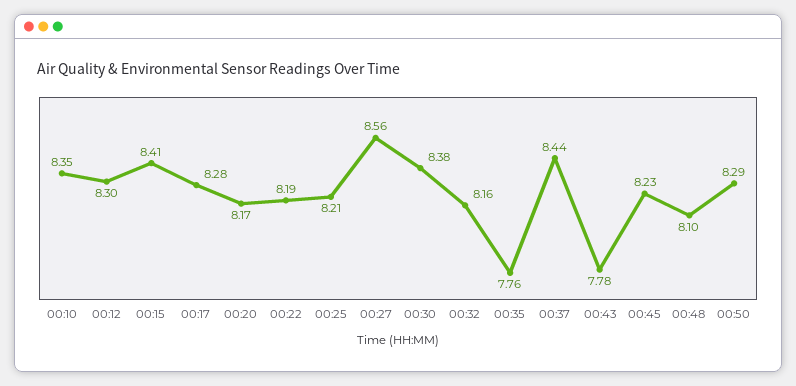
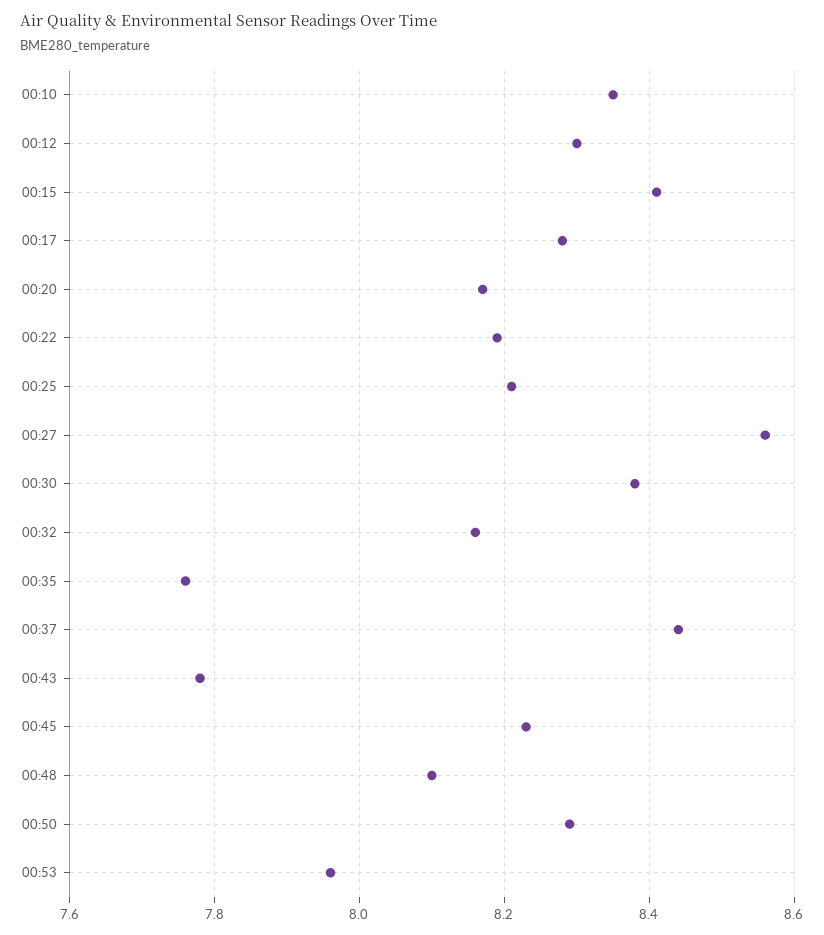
00:53: none -> 7.95

